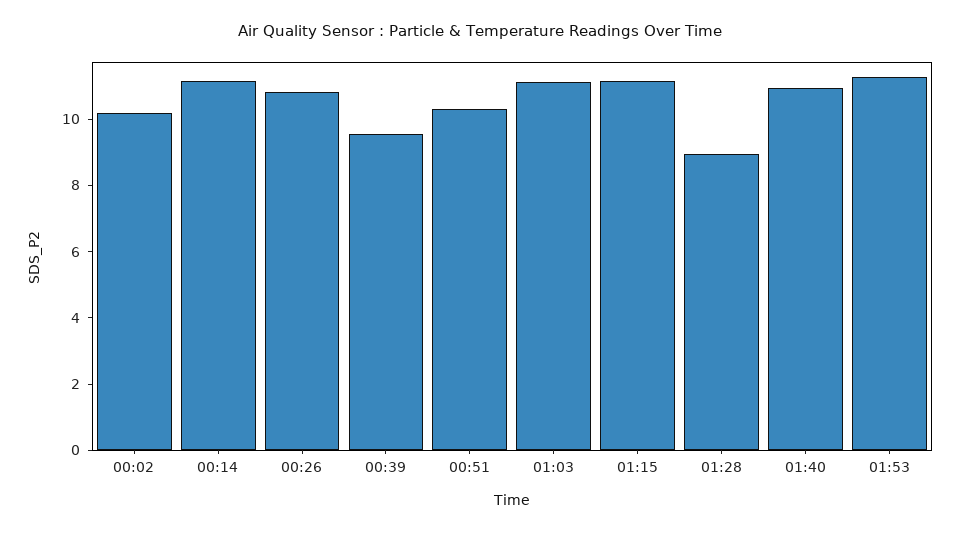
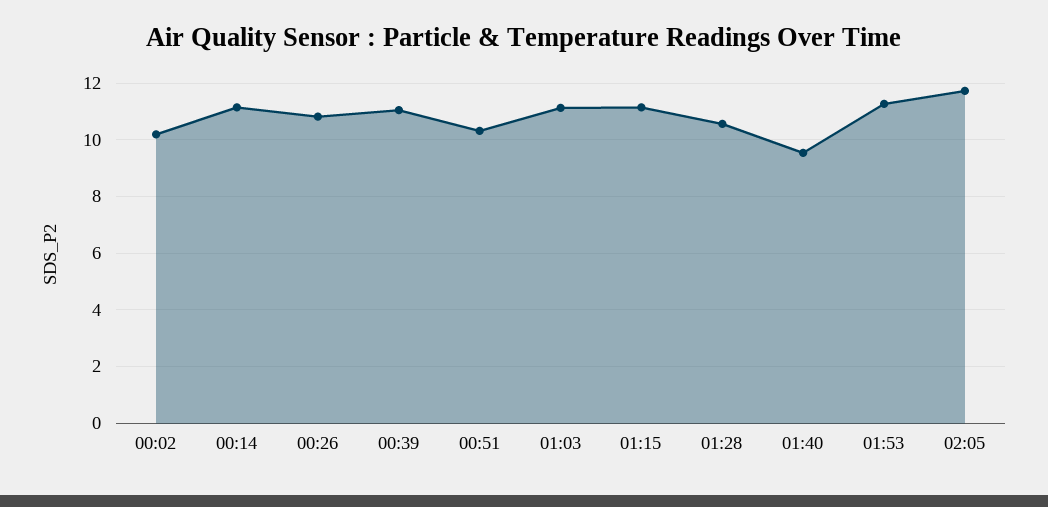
00:39: 9.5 -> 11
01:28: 9 -> 10.5
01:40: 11 -> 9.5
02:05: none -> 11.75

